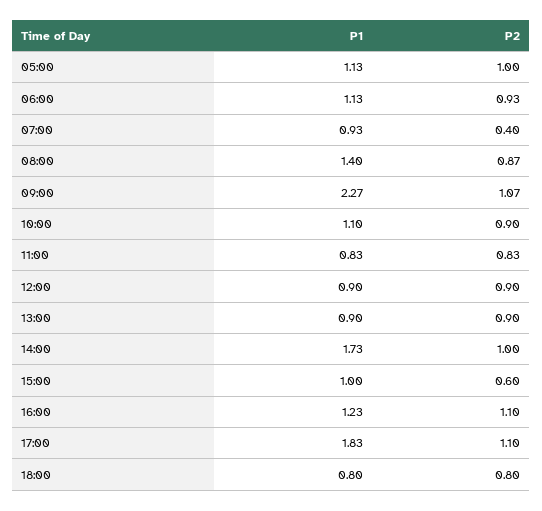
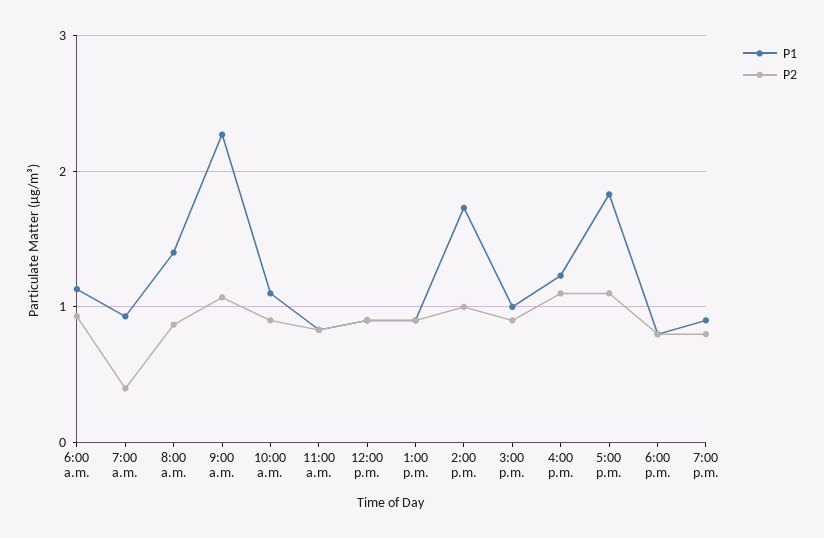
P1, 05:00: 1.13 -> none
P2, 05:00: 1 -> none
P2, 15:00: 0.6 -> 0.9
P1, 7:00 p.m.: none -> 0.9
P2, 7:00 p.m.: none -> 0.8

